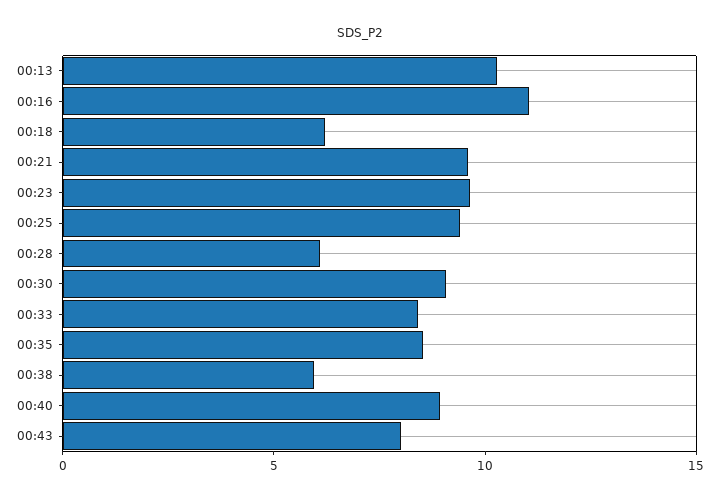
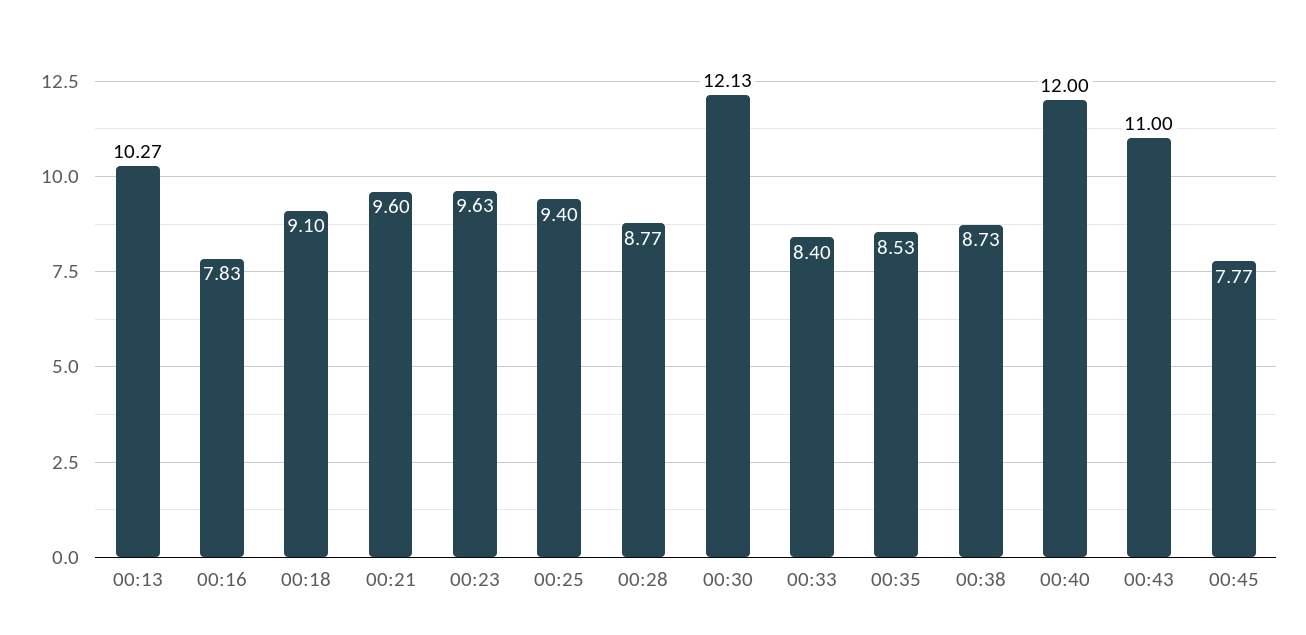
00:16: 11 -> 7.83
00:18: 6 -> 9.1
00:28: 6 -> 8.77
00:30: 9 -> 12.13
00:38: 6 -> 8.73
00:40: 9 -> 12
00:43: 8 -> 11
00:45: none -> 7.77

